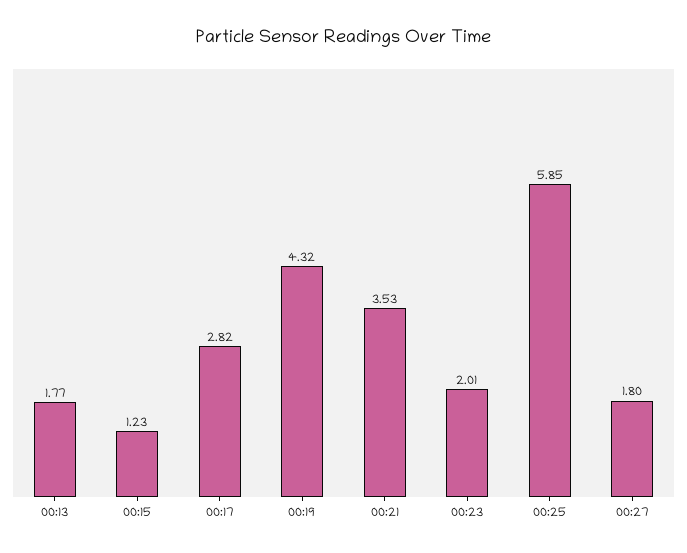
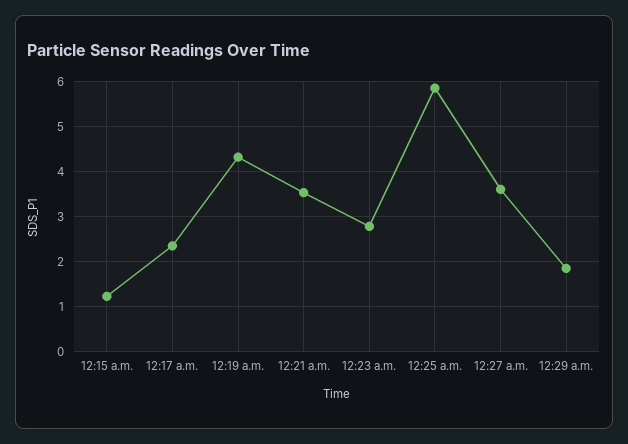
00:13: 1.77 -> none
00:17: 2.82 -> 2.4
00:23: 2.01 -> 2.8
00:27: 1.8 -> 3.6
12:29 a.m.: none -> 1.8

